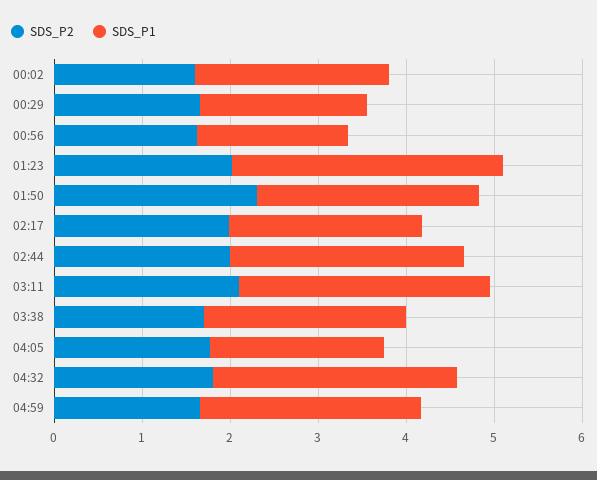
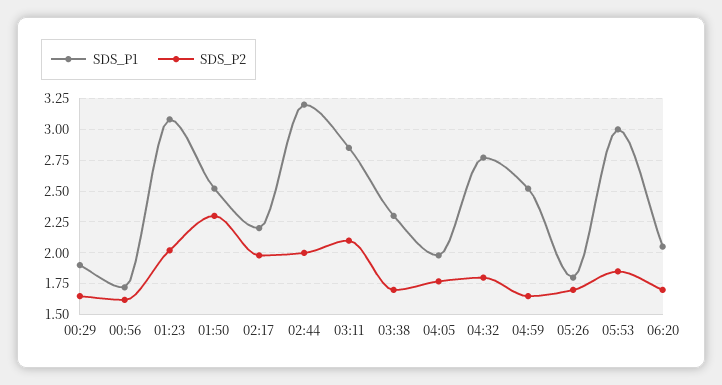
SDS_P2, 00:02: 1.6 -> none
SDS_P1, 00:02: 2.2 -> none
SDS_P1, 02:44: 2.6 -> 3.2
SDS_P1, 05:26: none -> 1.8
SDS_P2, 05:26: none -> 1.7
SDS_P1, 05:53: none -> 3
SDS_P2, 05:53: none -> 1.85
SDS_P1, 06:20: none -> 2.05
SDS_P2, 06:20: none -> 1.7

